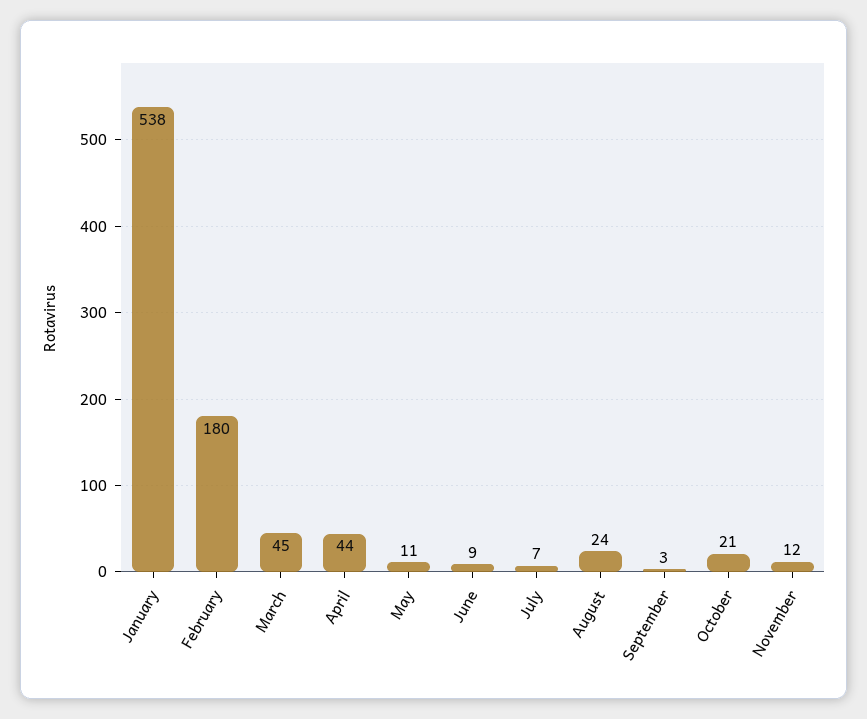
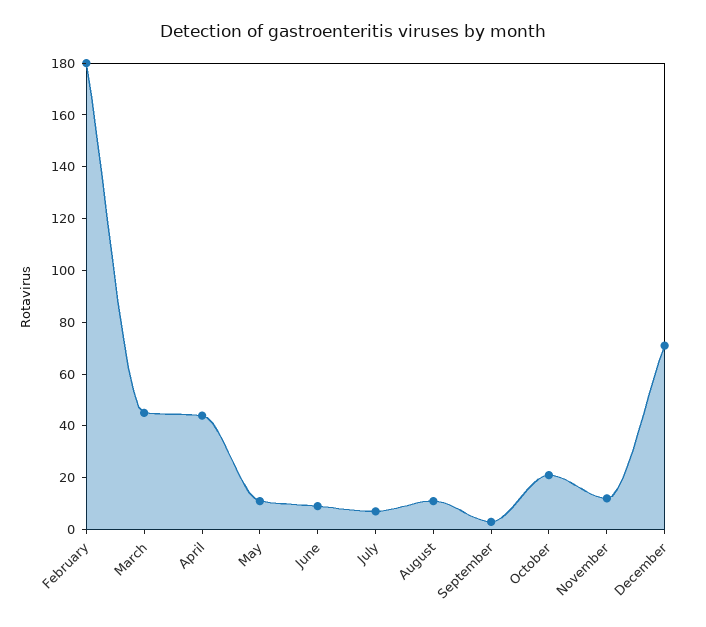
January: 538 -> none
August: 24 -> 10
December: none -> 70

